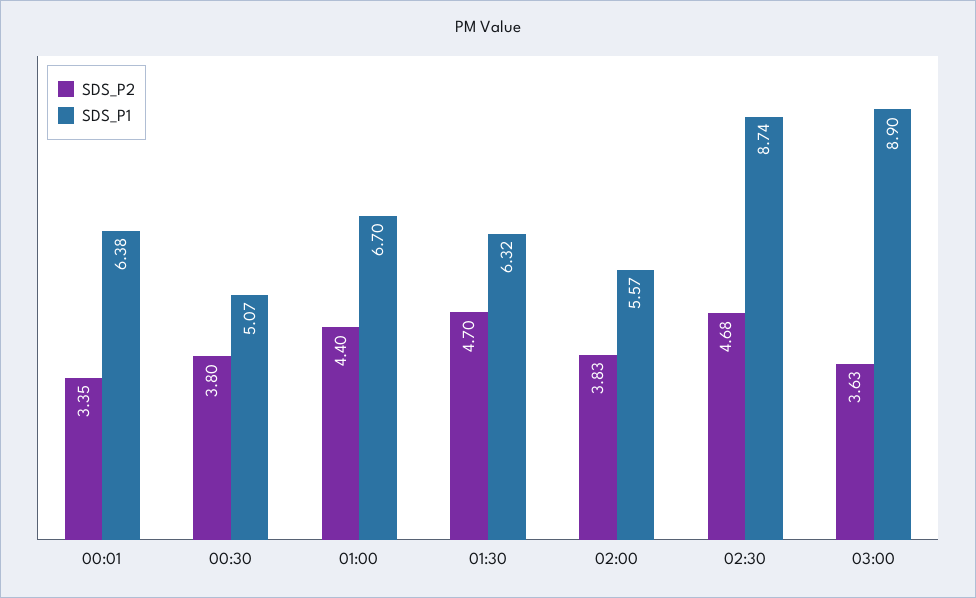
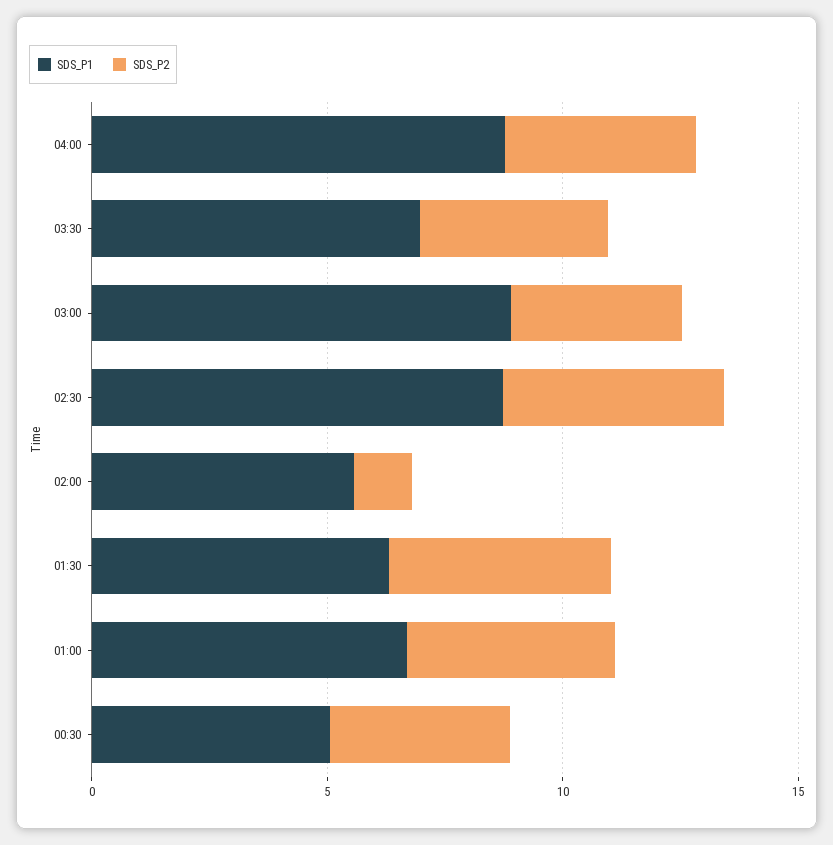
SDS_P2, 00:01: 3.35 -> none
SDS_P1, 00:01: 6.38 -> none
SDS_P2, 02:00: 3.83 -> 1
SDS_P1, 04:00: none -> 9
SDS_P2, 04:00: none -> 4
SDS_P1, 03:30: none -> 7
SDS_P2, 03:30: none -> 4

